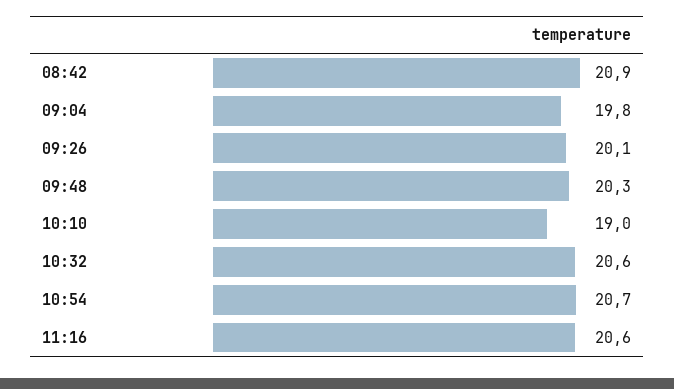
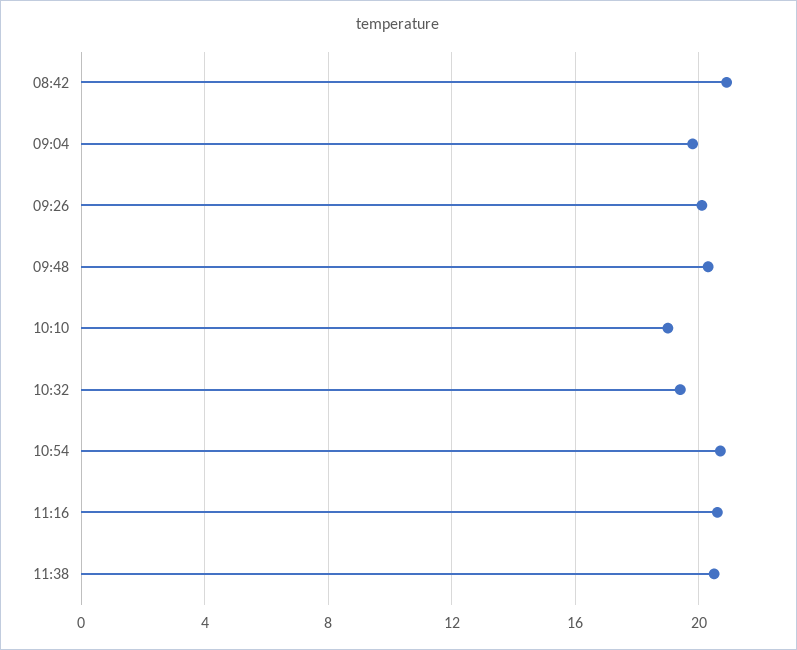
10:32: 20.6 -> 19.5
11:38: none -> 20.5

